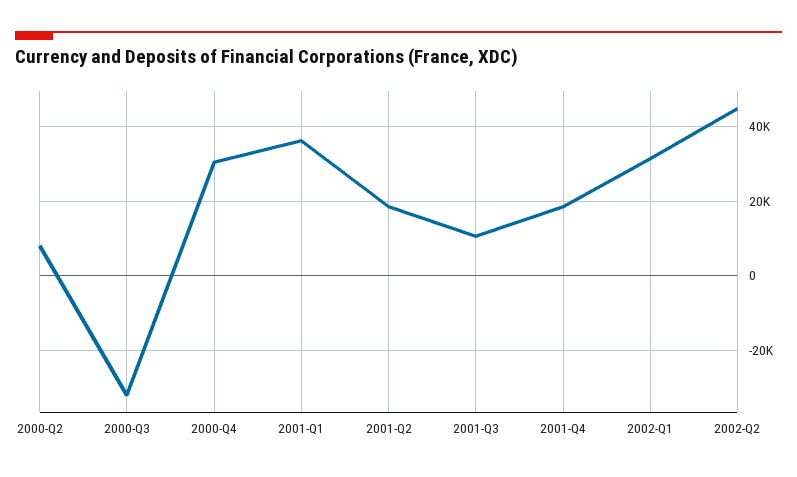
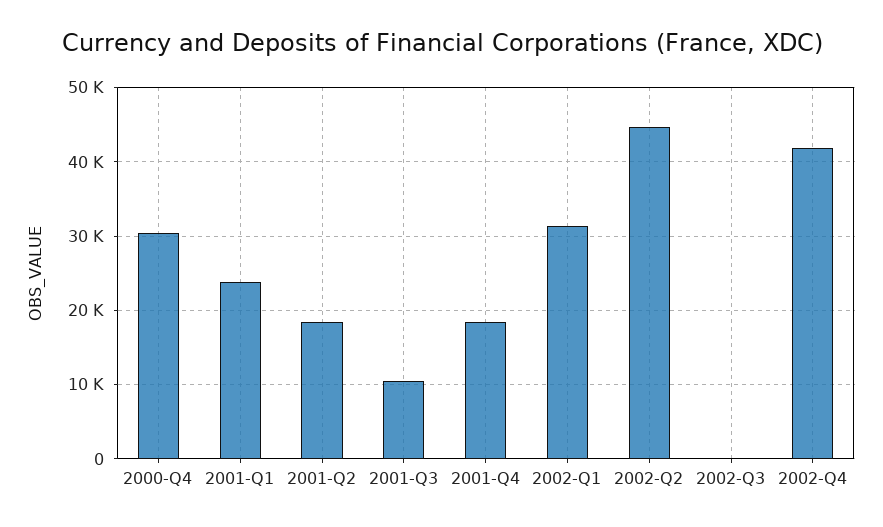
2000-Q2: 8000 -> none
2000-Q3: -32000 -> none
2001-Q1: 36000 -> 24000
2002-Q3: none -> 0
2002-Q4: none -> 42000

